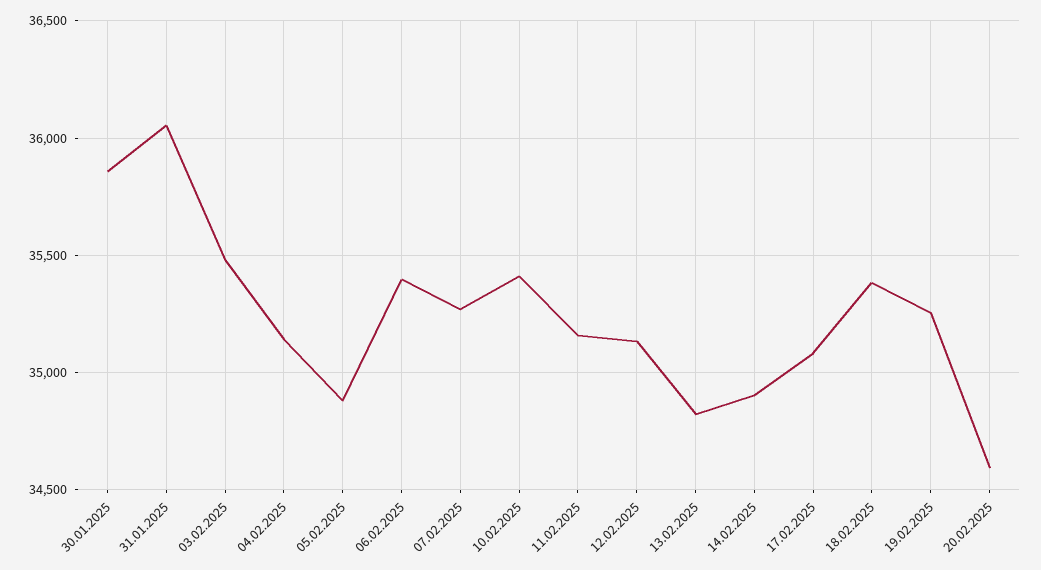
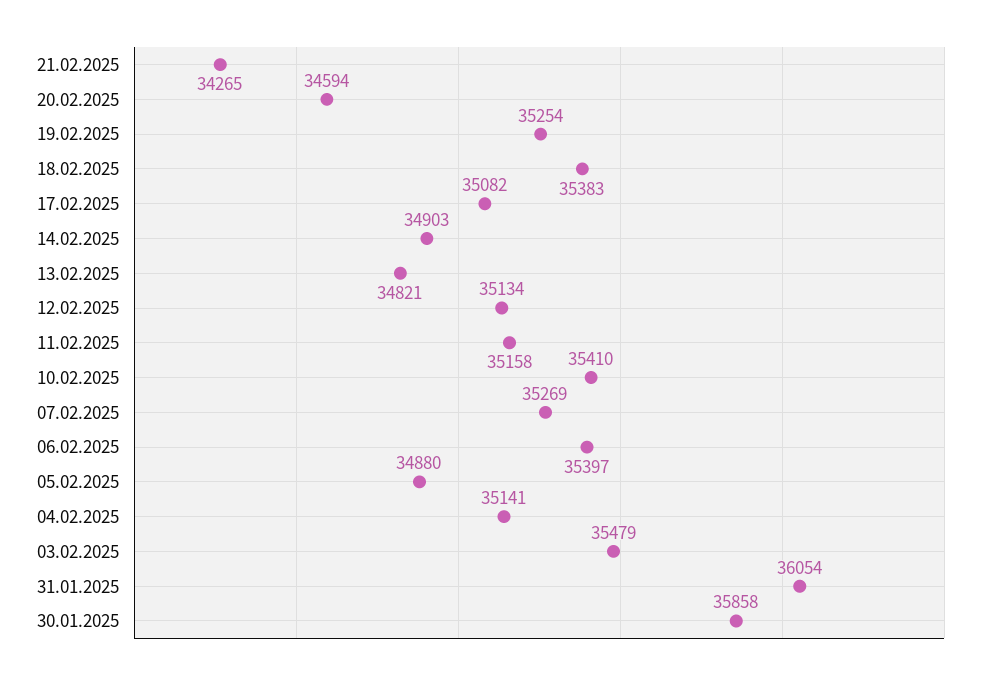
21.02.2025: none -> 34265

